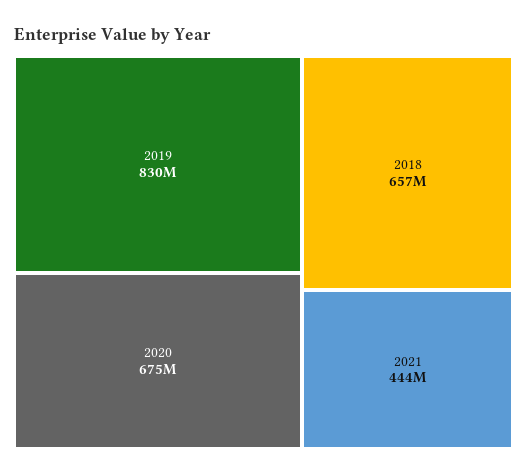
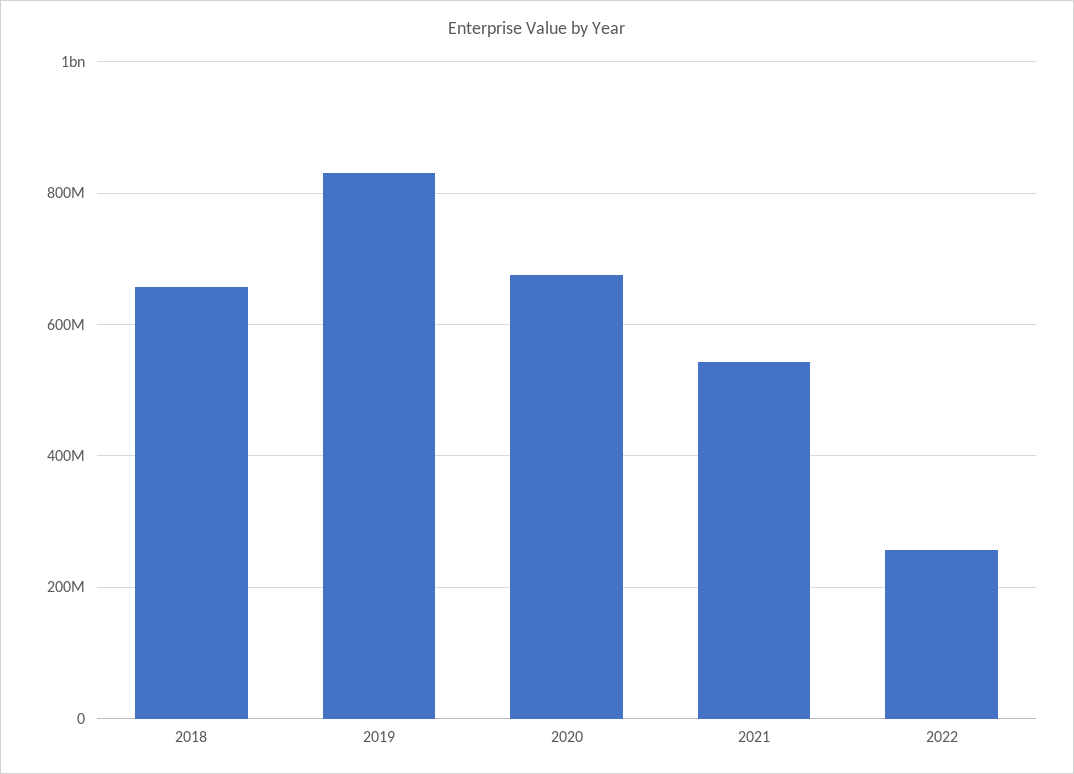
2021: 444000000 -> 540000000
2022: none -> 260000000

